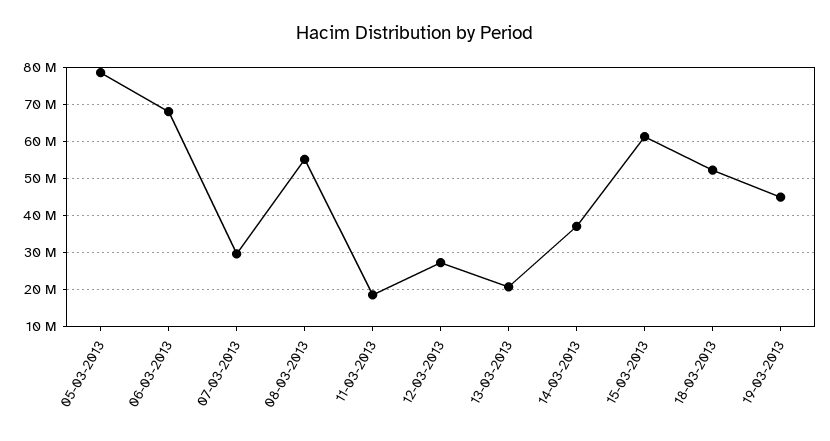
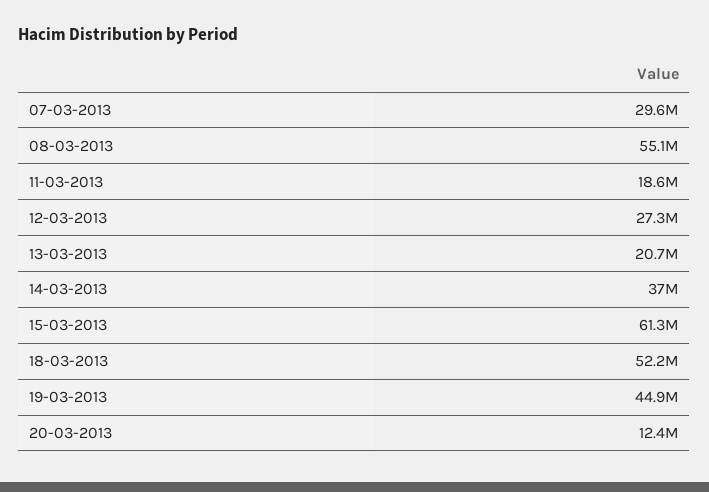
05-03-2013: 78000000 -> none
06-03-2013: 68000000 -> none
20-03-2013: none -> 12400000

